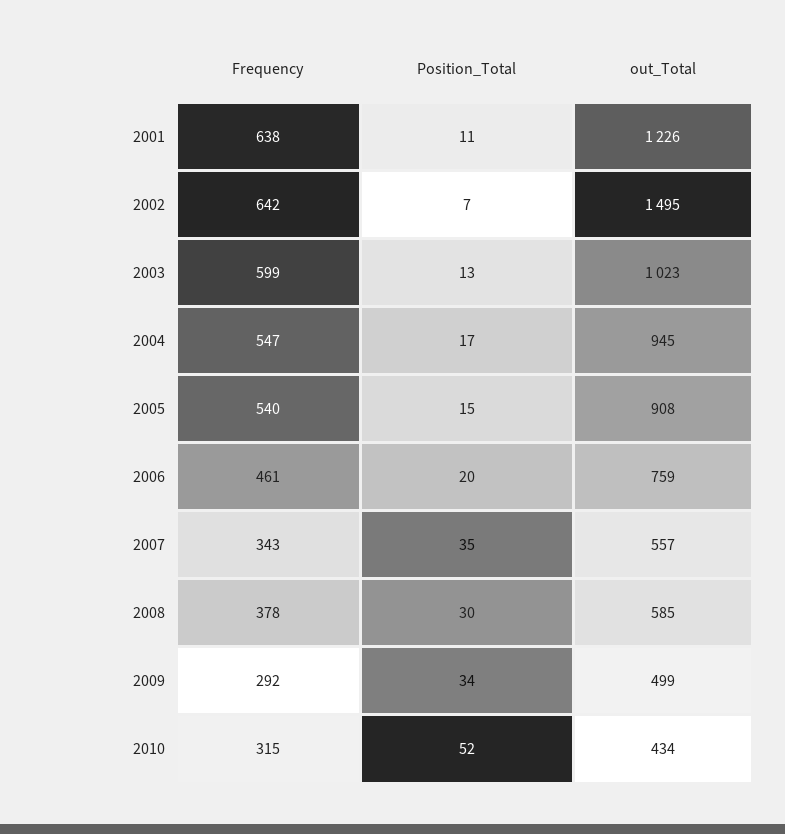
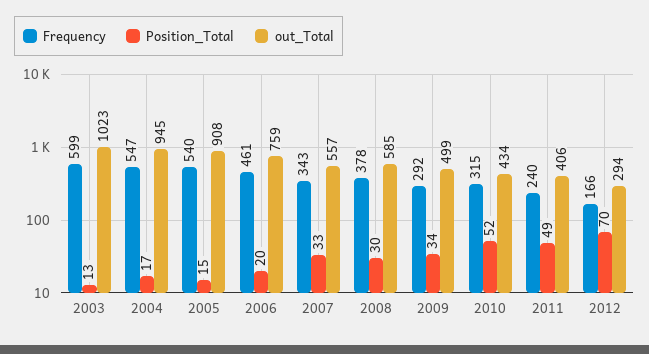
Frequency, 2001: 638 -> none
Position_Total, 2001: 11 -> none
out_Total, 2001: 1226 -> none
Frequency, 2002: 642 -> none
Position_Total, 2002: 7 -> none
out_Total, 2002: 1495 -> none
Position_Total, 2007: 35 -> 33
Frequency, 2011: none -> 240
Position_Total, 2011: none -> 49
out_Total, 2011: none -> 406
Frequency, 2012: none -> 166
Position_Total, 2012: none -> 70
out_Total, 2012: none -> 294

